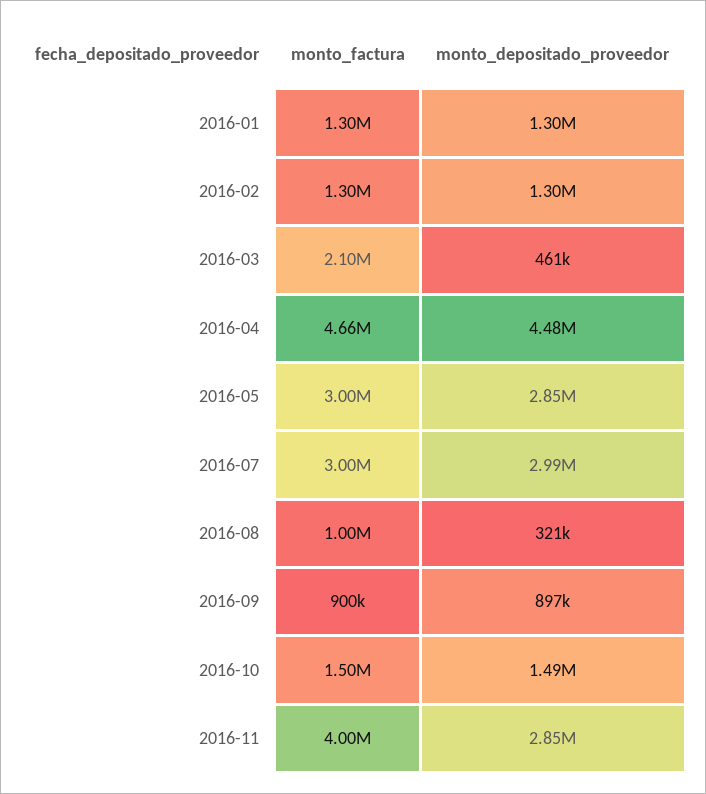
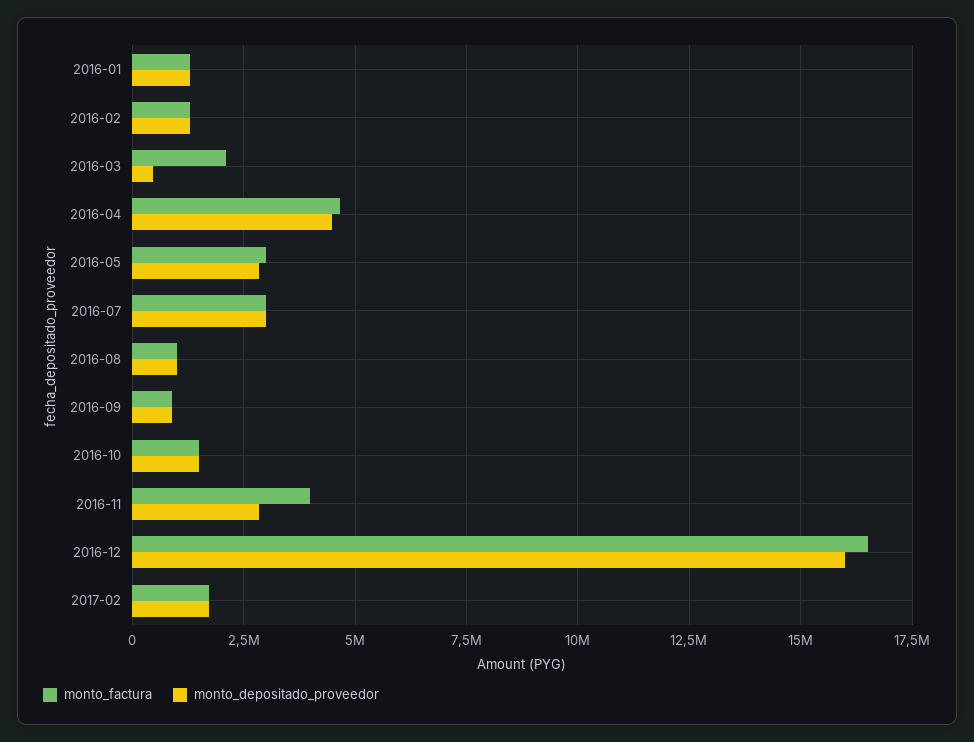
monto_depositado_proveedor, 2016-08: 321000 -> 1000000
monto_factura, 2016-12: none -> 16500000
monto_depositado_proveedor, 2016-12: none -> 16000000
monto_factura, 2017-02: none -> 1750000
monto_depositado_proveedor, 2017-02: none -> 1750000

